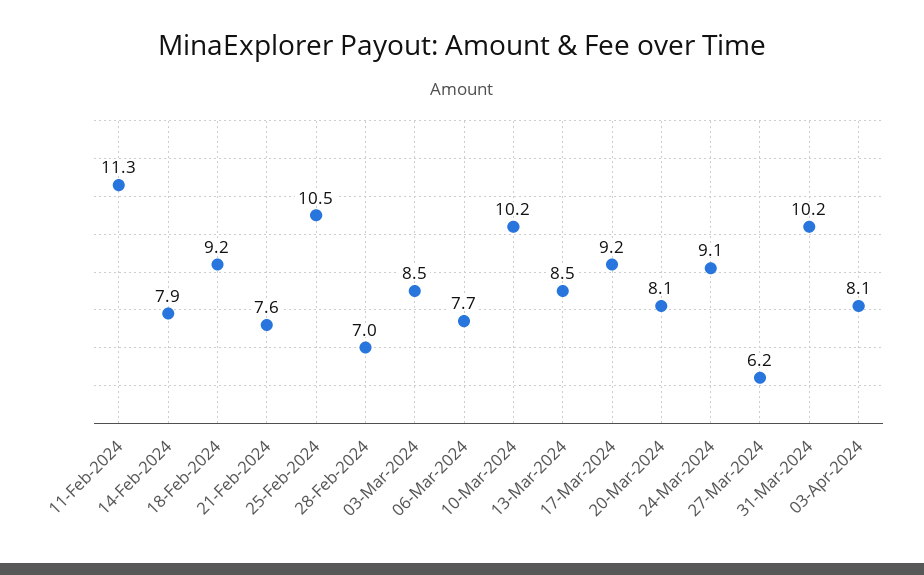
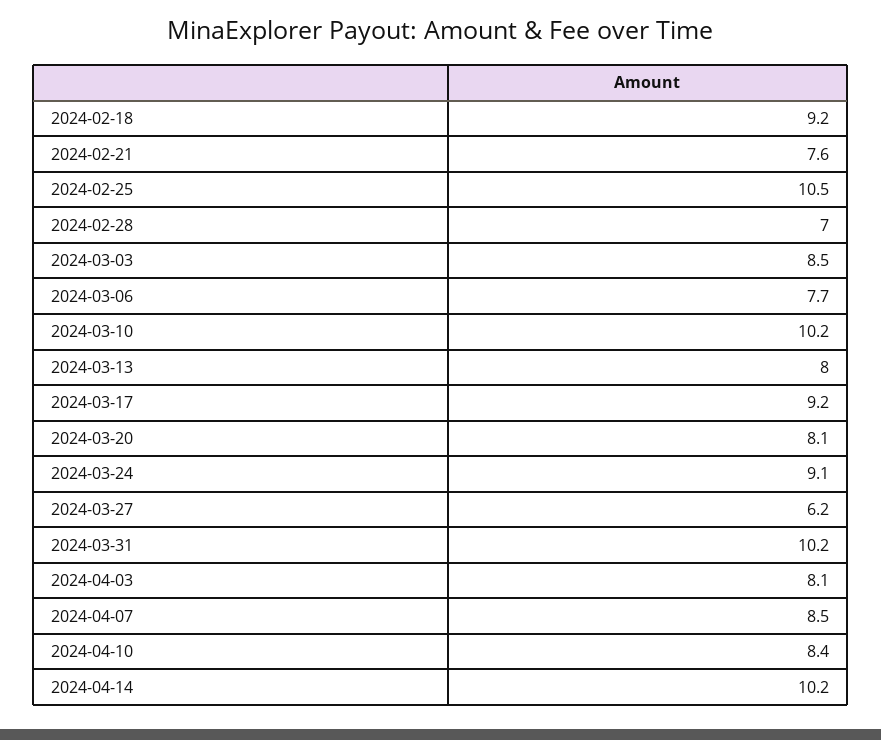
11-Feb-2024: 11.3 -> none
14-Feb-2024: 7.9 -> none
13-Mar-2024: 8.5 -> 8
2024-04-07: none -> 8.5
2024-04-10: none -> 8.4
2024-04-14: none -> 10.2

